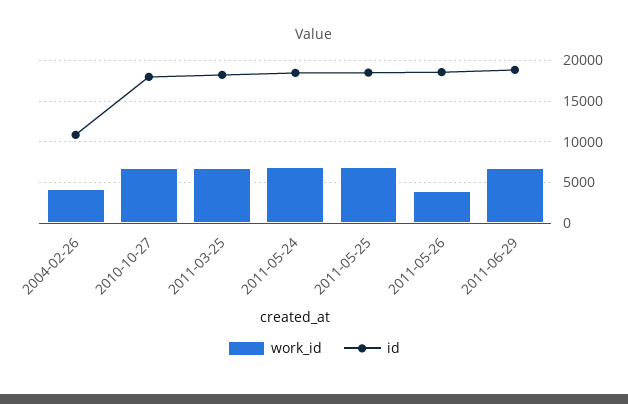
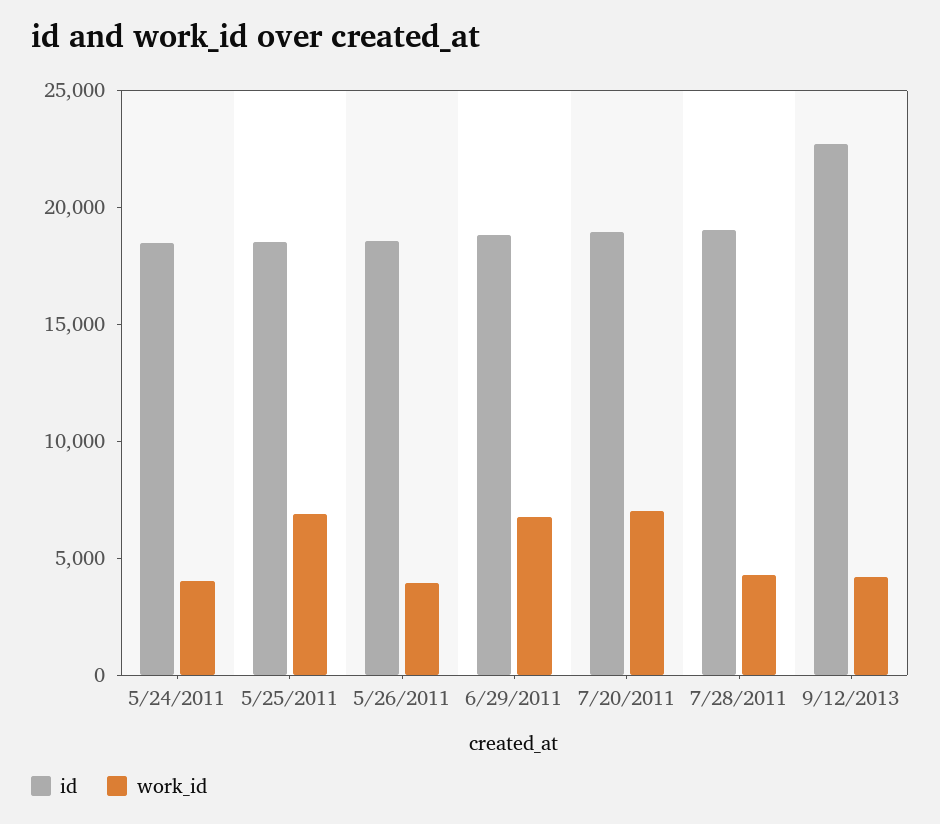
work_id, 2004-02-26: 4000 -> none
id, 2004-02-26: 11000 -> none
work_id, 2010-10-27: 7000 -> none
id, 2010-10-27: 18000 -> none
work_id, 2011-03-25: 7000 -> none
id, 2011-03-25: 18000 -> none
work_id, 2011-05-24: 7000 -> 4000
id, 7/20/2011: none -> 19000
work_id, 7/20/2011: none -> 7000
id, 7/28/2011: none -> 19000
work_id, 7/28/2011: none -> 4000
id, 9/12/2013: none -> 23000
work_id, 9/12/2013: none -> 4000

